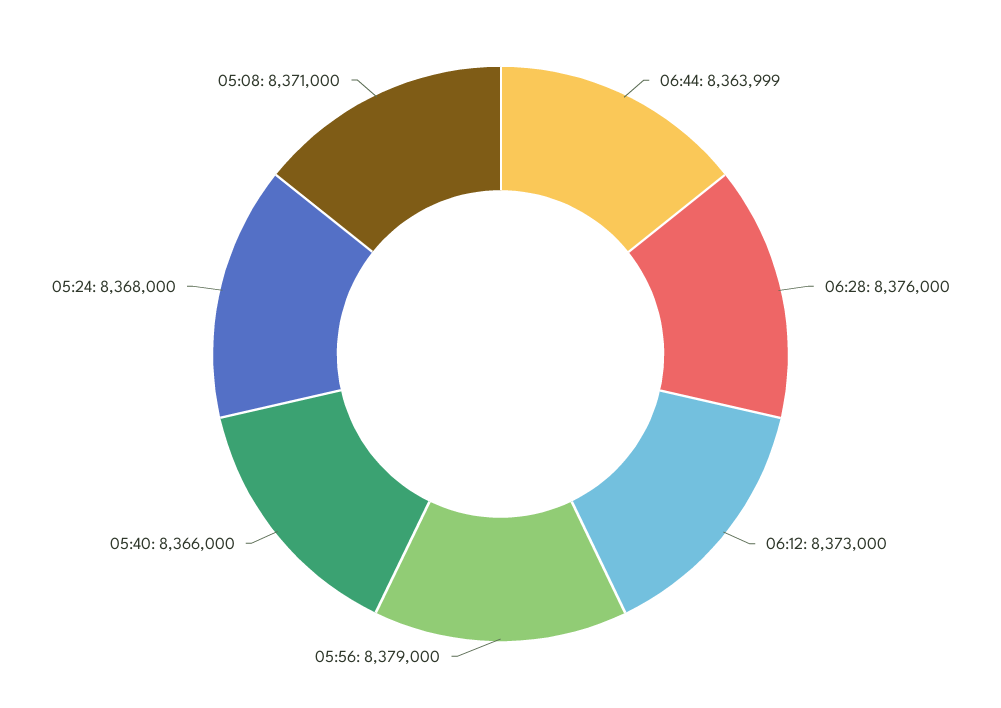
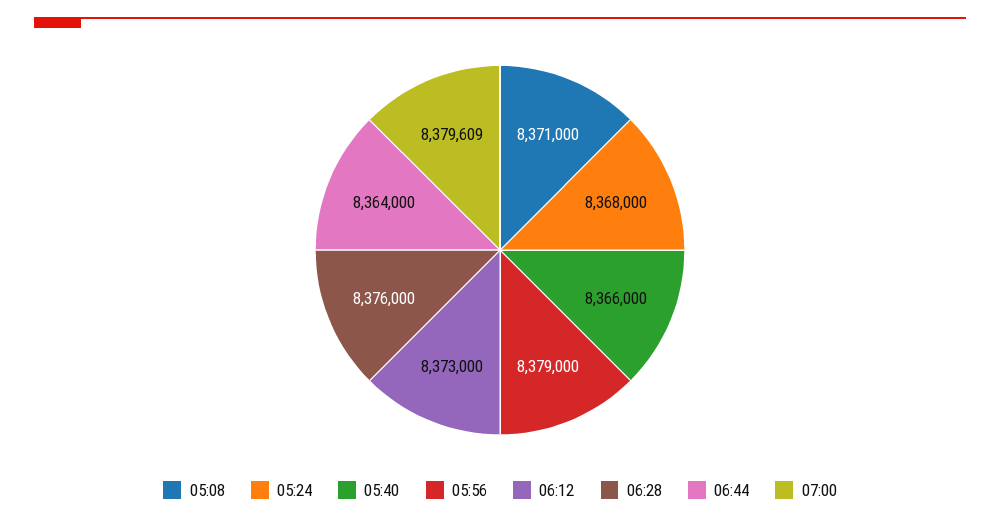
06:44: 8363999 -> 8364000
07:00: none -> 8379609

